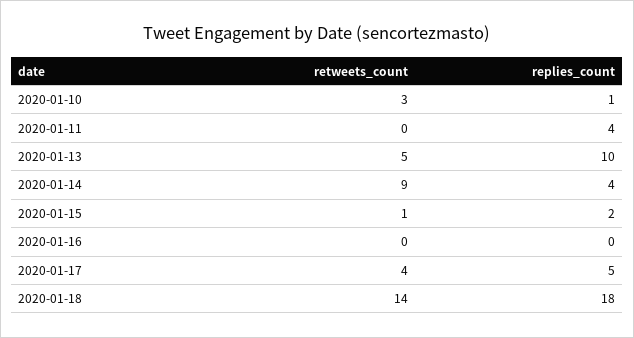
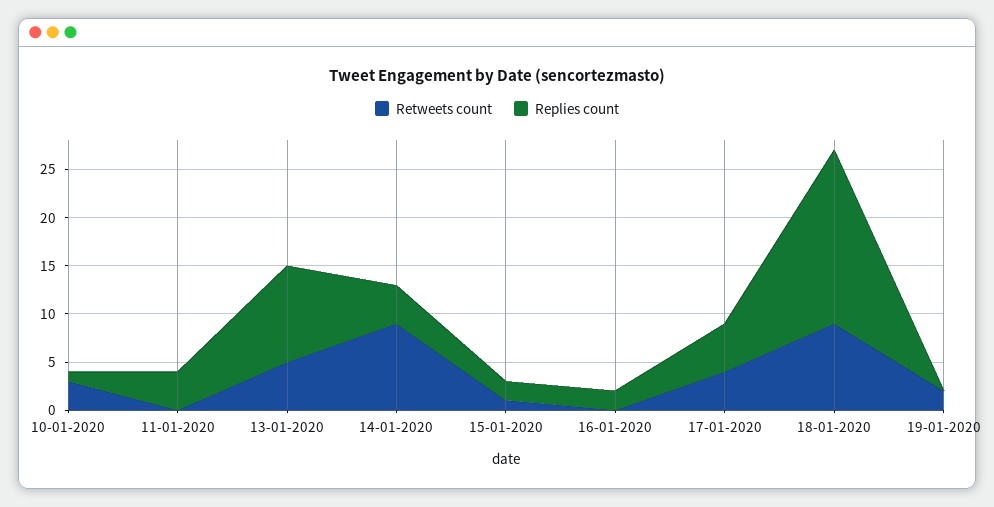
replies_count, 2020-01-16: 0 -> 2
retweets_count, 2020-01-18: 14 -> 9
retweets_count, 19-01-2020: none -> 2
replies_count, 19-01-2020: none -> 0

